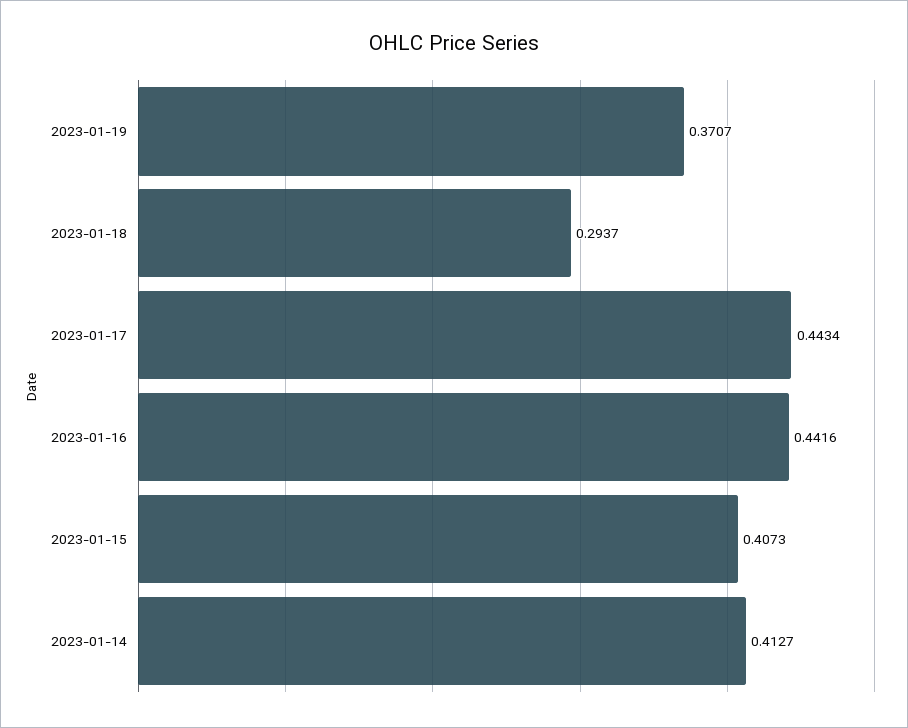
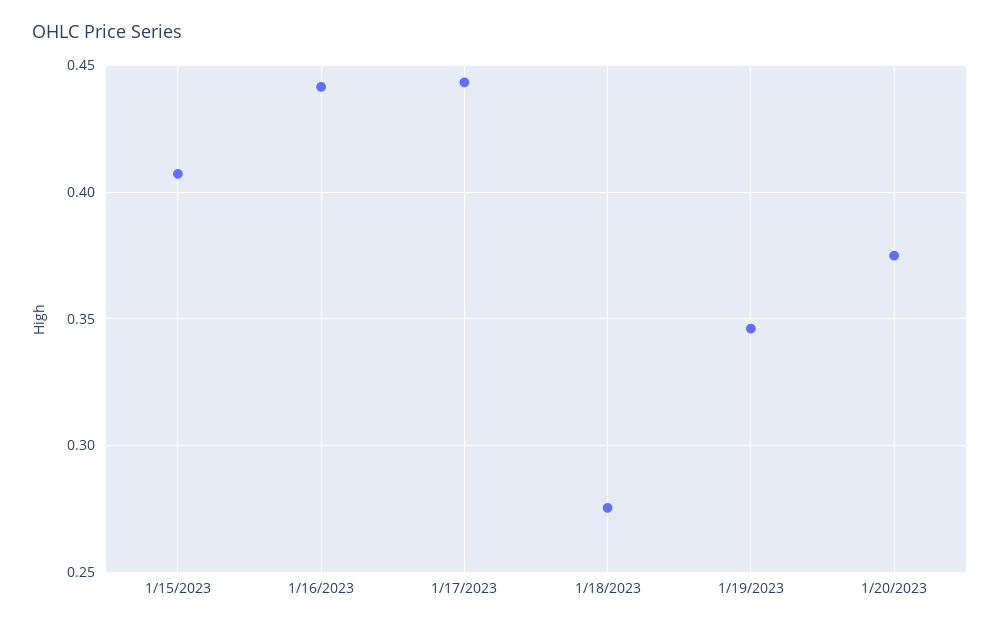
2023-01-19: 0.3707 -> 0.345
2023-01-18: 0.2937 -> 0.275
2023-01-14: 0.4127 -> none
1/20/2023: none -> 0.375

